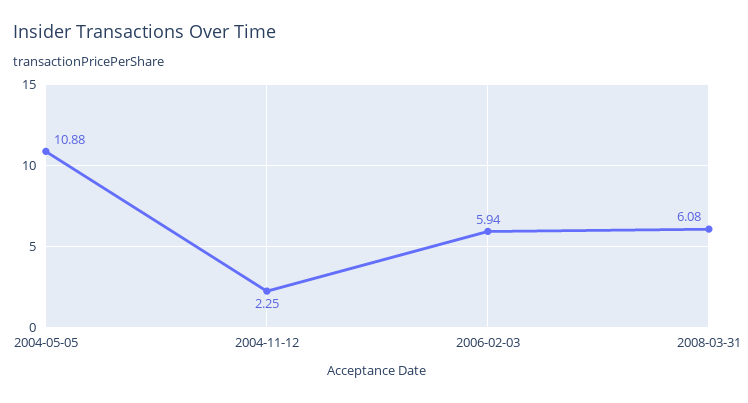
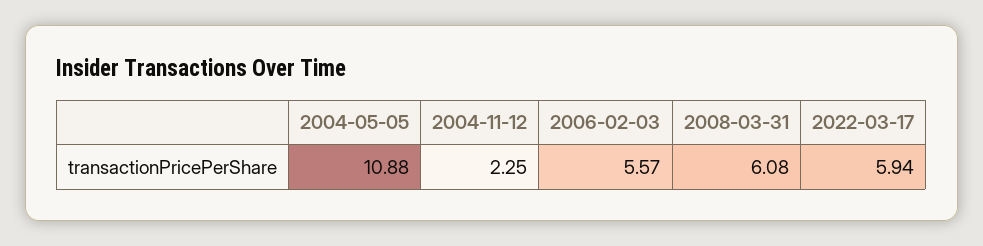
2006-02-03: 5.94 -> 5.57
2022-03-17: none -> 5.94

